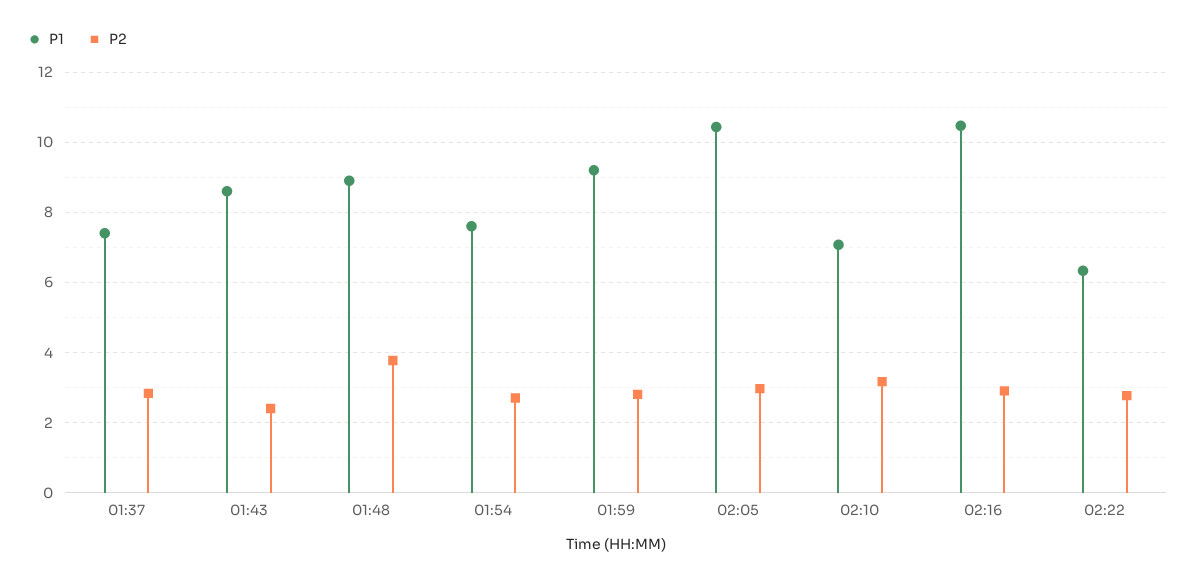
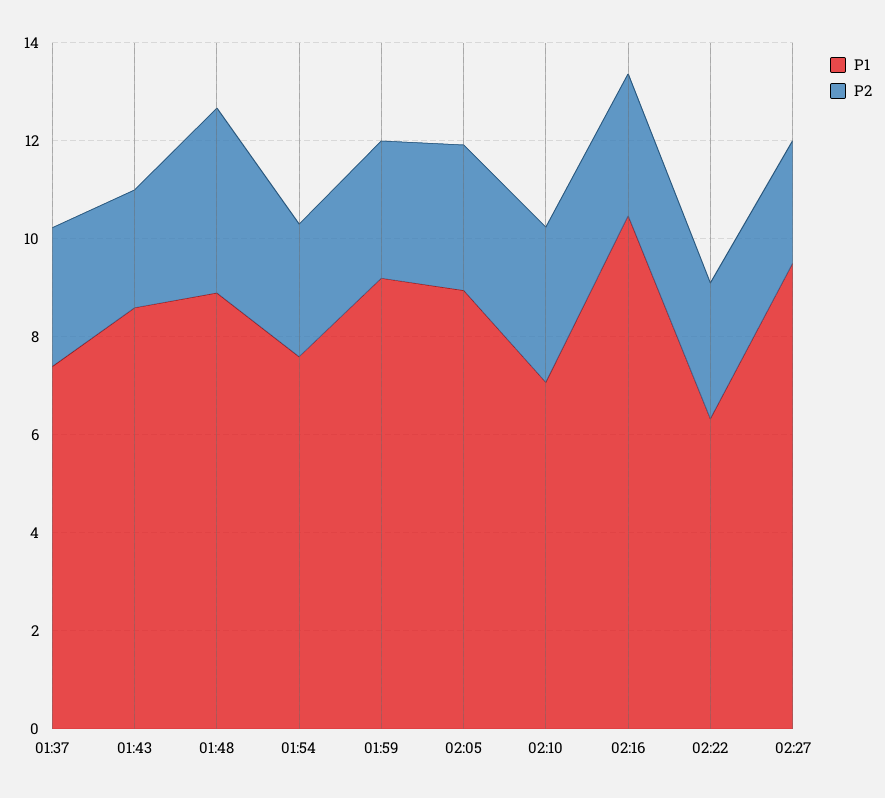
P1, 02:05: 10.4 -> 9
P1, 02:27: none -> 9.5
P2, 02:27: none -> 2.5

